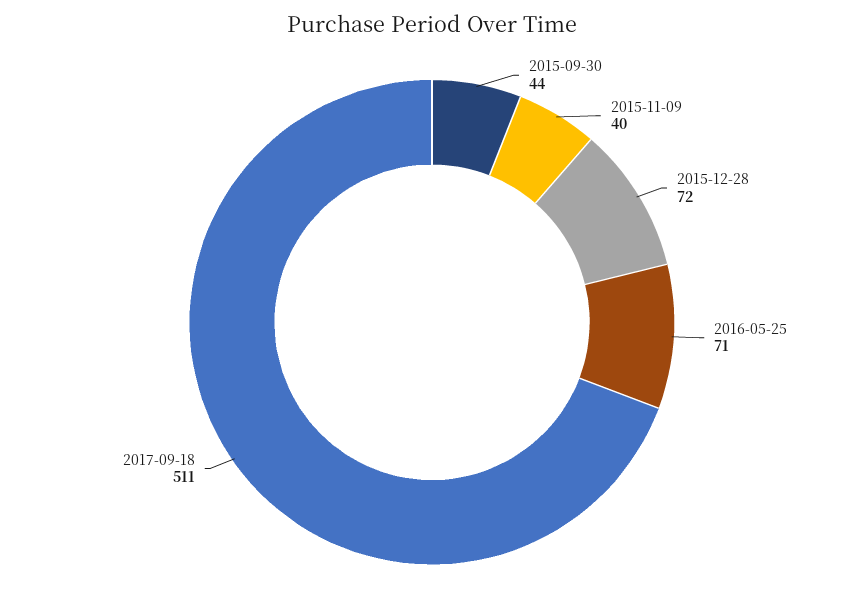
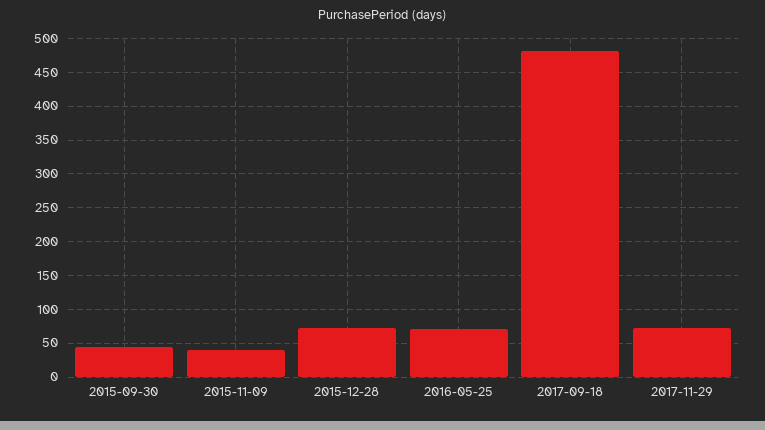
2017-09-18: 511 -> 480
2017-11-29: none -> 70

